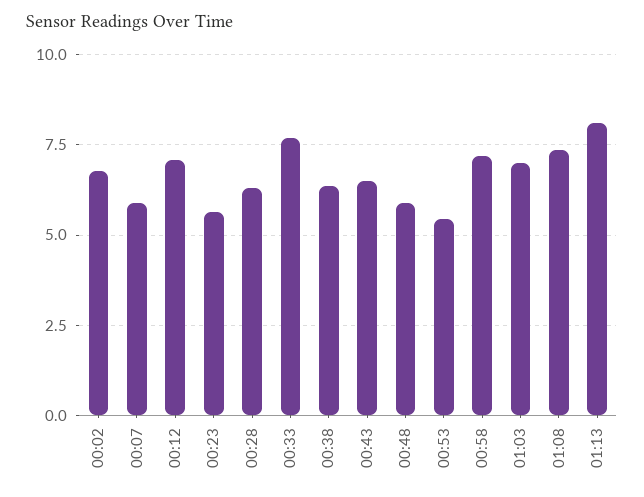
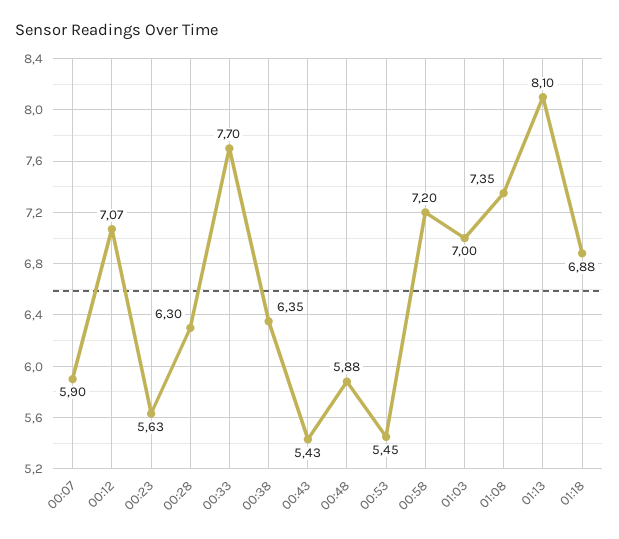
00:02: 6.75 -> none
00:43: 6.5 -> 5.43
01:18: none -> 6.88

